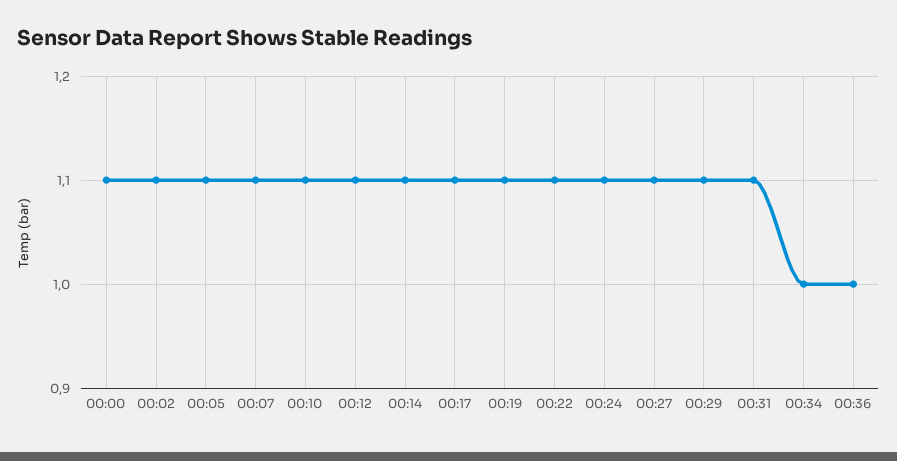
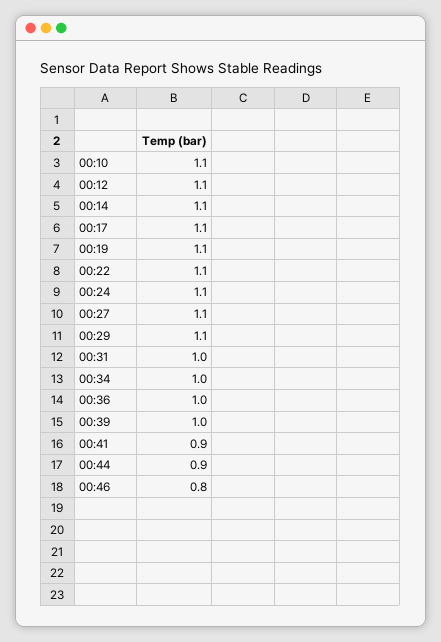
00:00: 1.1 -> none
00:02: 1.1 -> none
00:05: 1.1 -> none
00:07: 1.1 -> none
00:31: 1.1 -> 1
00:39: none -> 1
00:41: none -> 0.9
00:44: none -> 0.9
00:46: none -> 0.8

